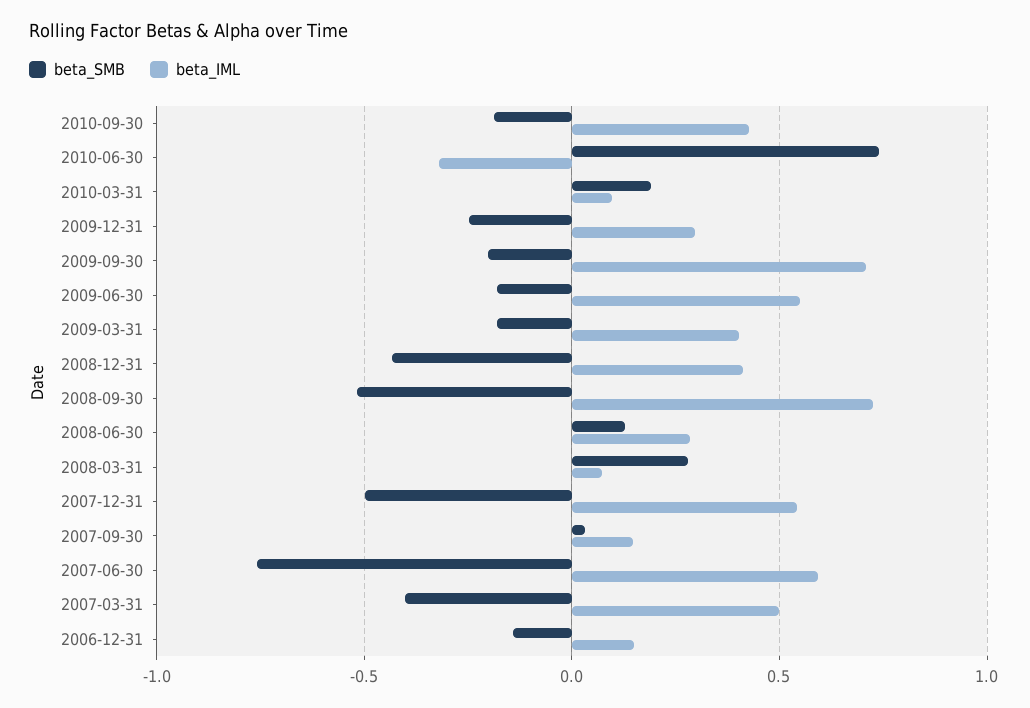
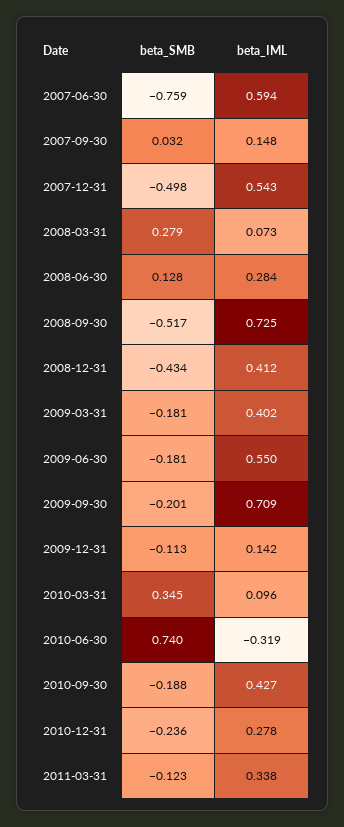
beta_SMB, 2010-03-31: 0.2 -> 0.345
beta_SMB, 2009-12-31: -0.25 -> -0.113
beta_IML, 2009-12-31: 0.3 -> 0.142
beta_SMB, 2007-03-31: -0.4 -> none
beta_IML, 2007-03-31: 0.5 -> none
beta_SMB, 2006-12-31: -0.15 -> none
beta_IML, 2006-12-31: 0.15 -> none
beta_SMB, 2010-12-31: none -> -0.236
beta_IML, 2010-12-31: none -> 0.278
beta_SMB, 2011-03-31: none -> -0.123
beta_IML, 2011-03-31: none -> 0.338

